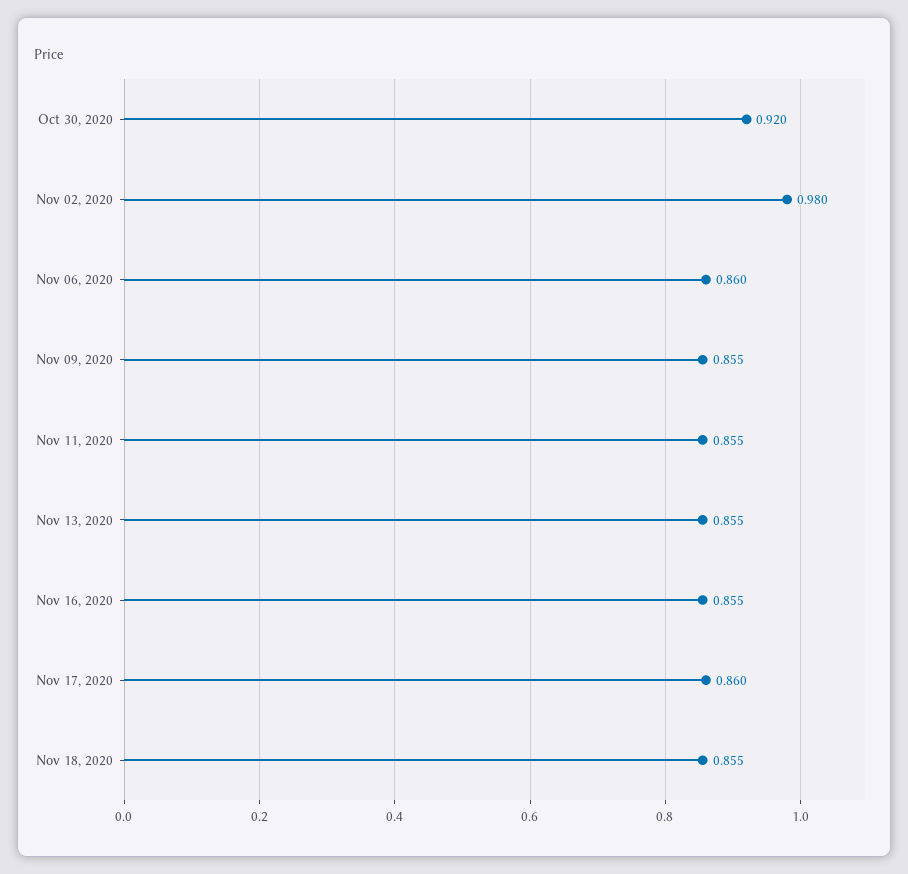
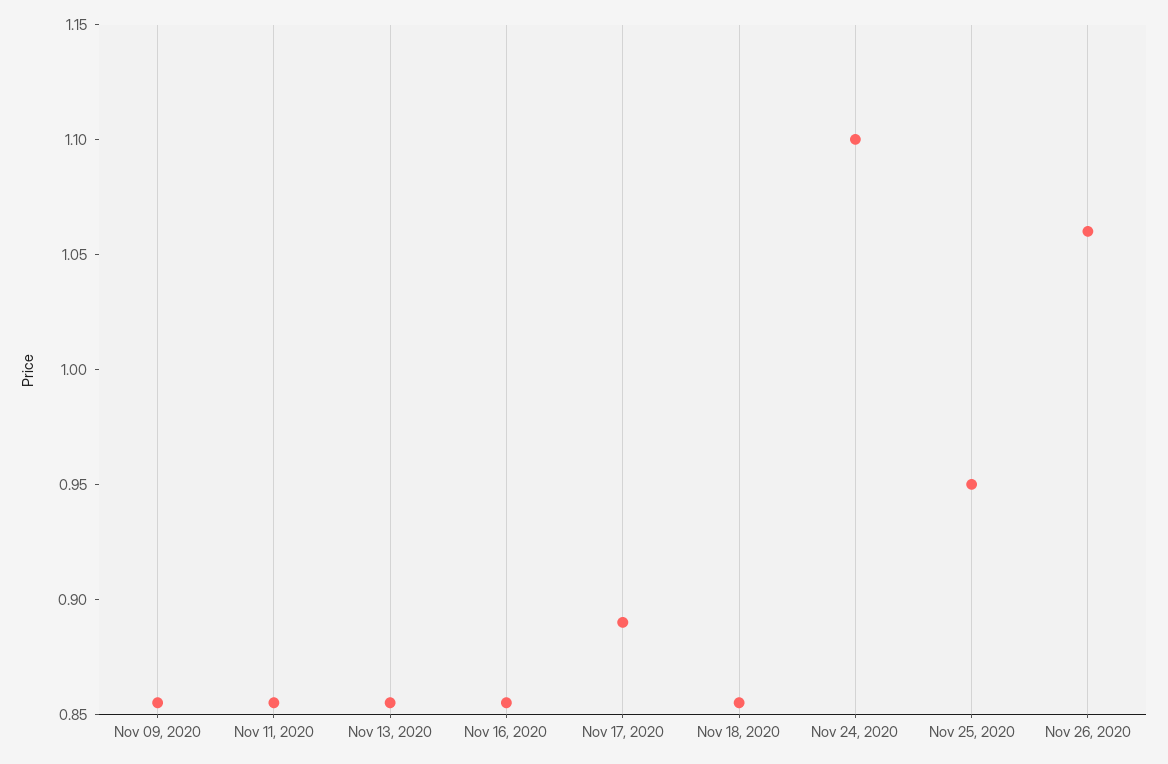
Oct 30, 2020: 0.92 -> none
Nov 02, 2020: 0.98 -> none
Nov 06, 2020: 0.86 -> none
Nov 17, 2020: 0.86 -> 0.89
Nov 24, 2020: none -> 1.1
Nov 25, 2020: none -> 0.95
Nov 26, 2020: none -> 1.06

